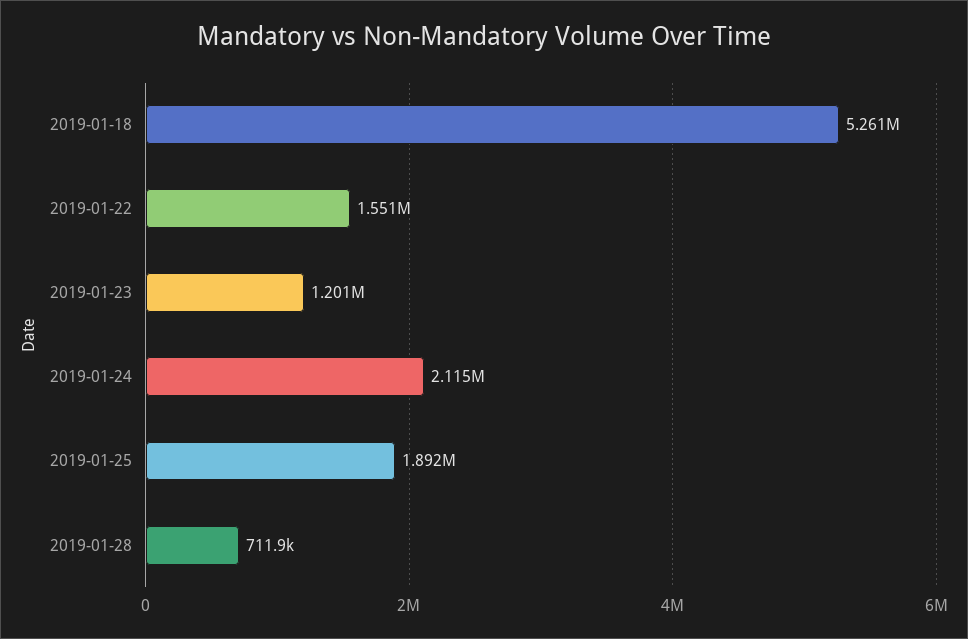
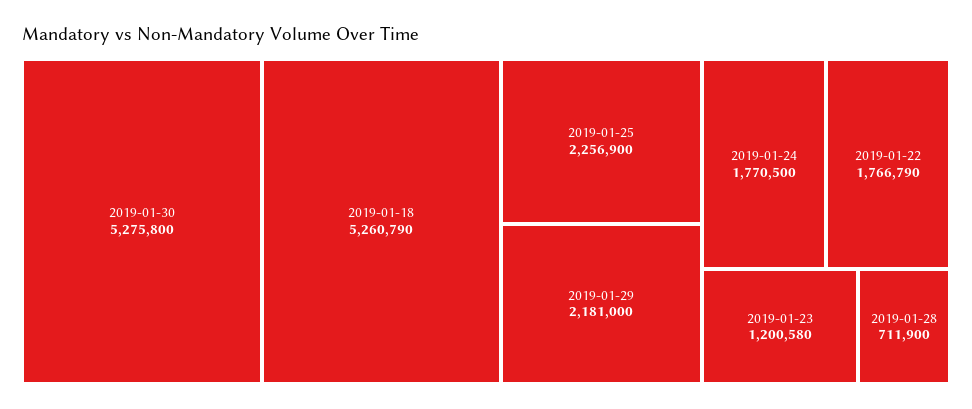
2019-01-22: 1551000 -> 1766790
2019-01-24: 2115000 -> 1770500
2019-01-25: 1892000 -> 2256900
2019-01-30: none -> 5275800
2019-01-29: none -> 2181000

